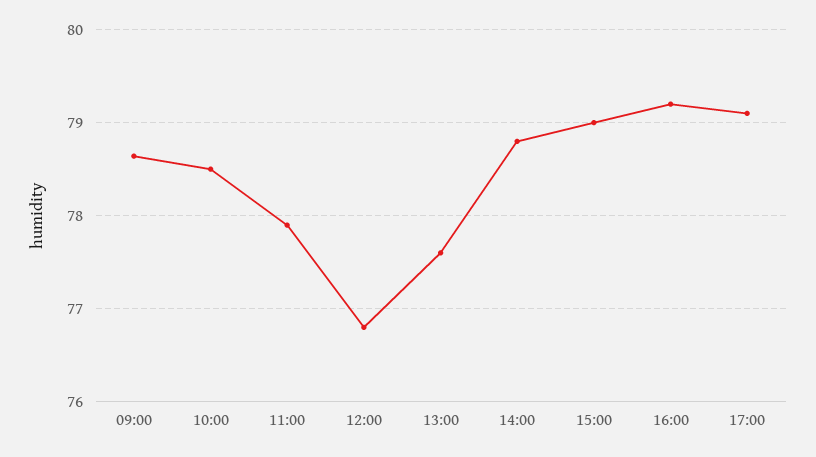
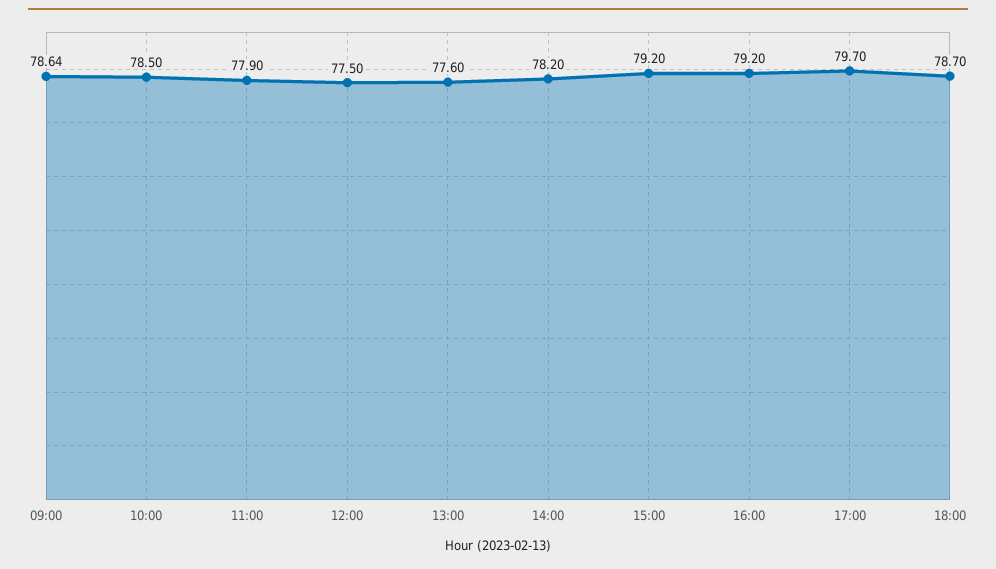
12:00: 76.8 -> 77.5
14:00: 78.8 -> 78.2
15:00: 79 -> 79.2
17:00: 79.1 -> 79.7
18:00: none -> 78.7

